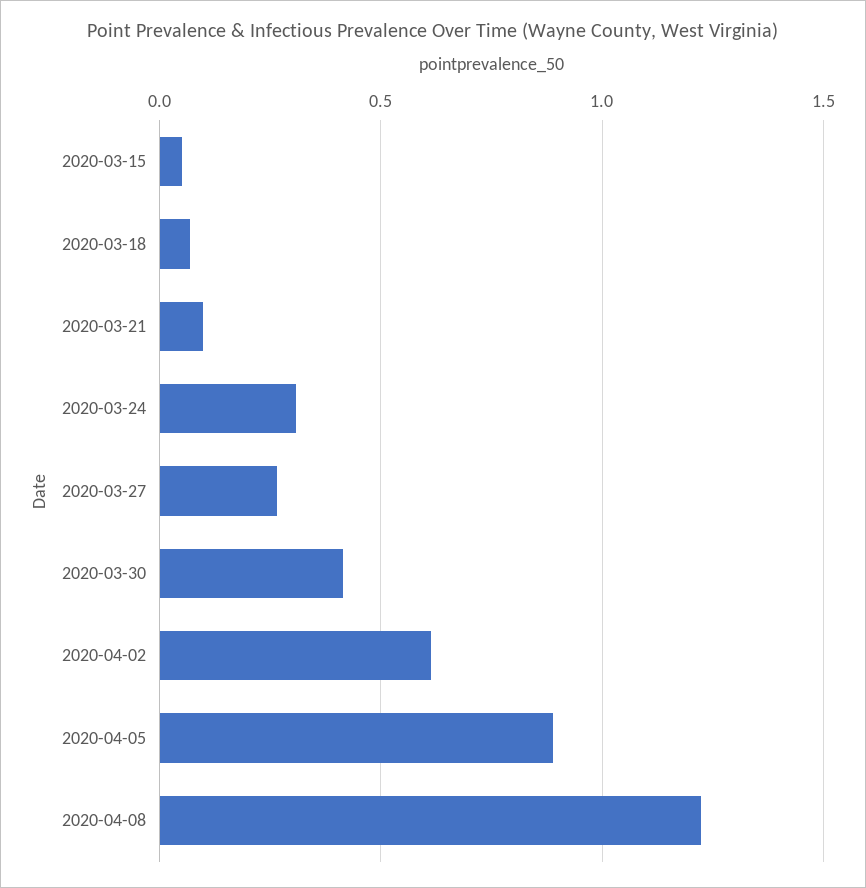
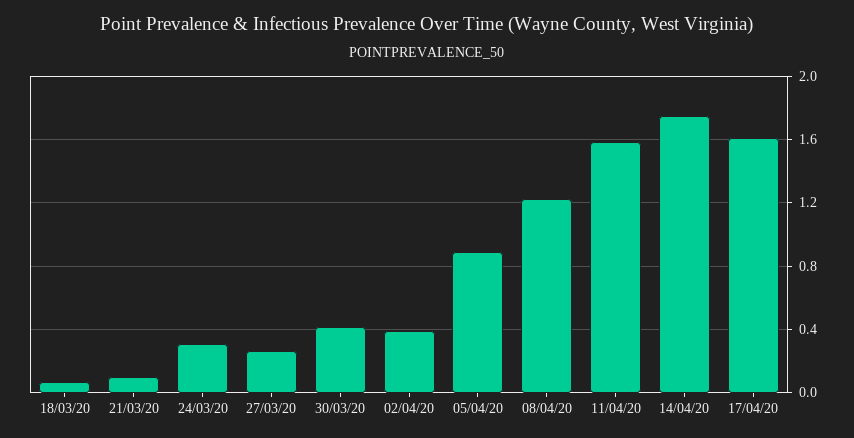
2020-03-15: 0.05 -> none
2020-04-02: 0.6 -> 0.4
11/04/20: none -> 1.6
14/04/20: none -> 1.75
17/04/20: none -> 1.6

